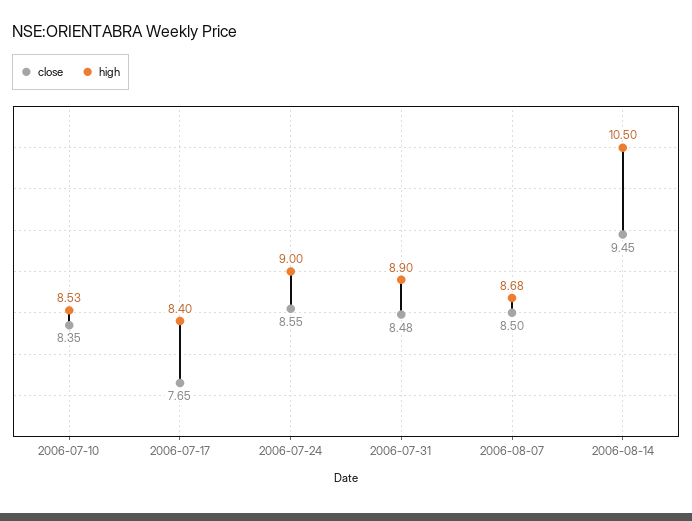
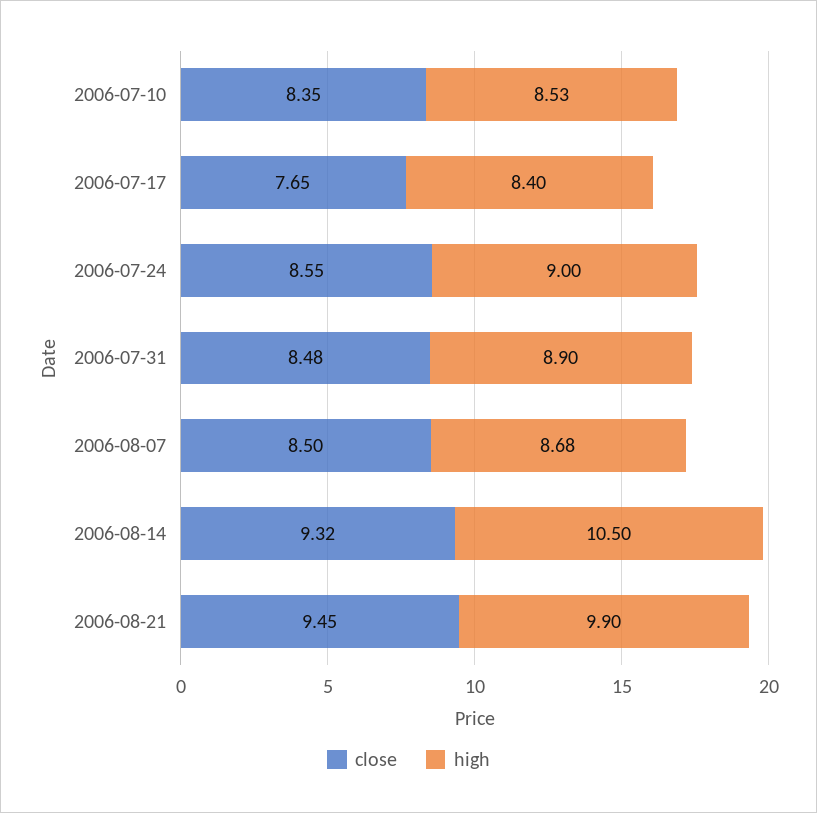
close, 2006-08-14: 9.45 -> 9.32
close, 2006-08-21: none -> 9.45
high, 2006-08-21: none -> 9.9

